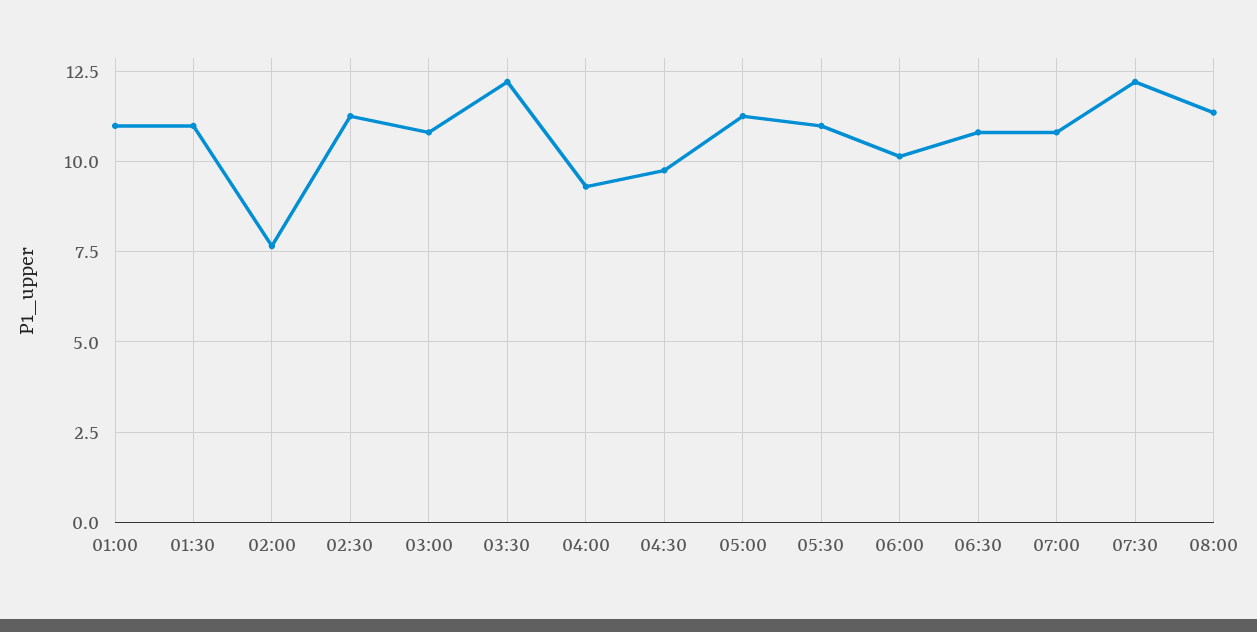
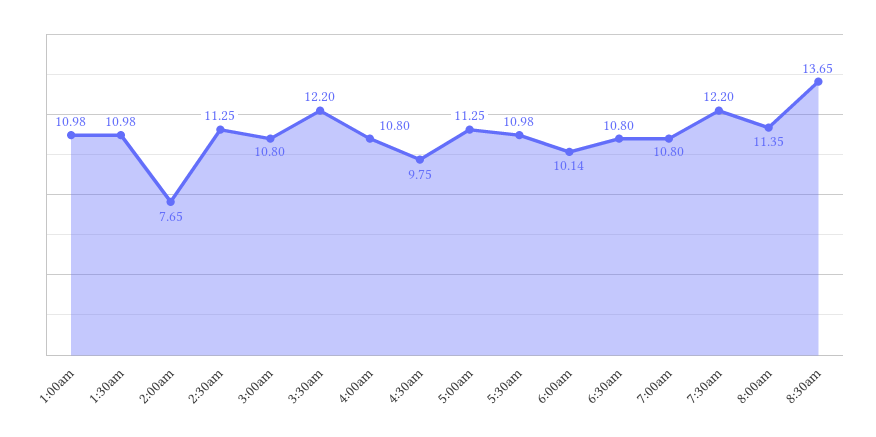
04:00: 9.25 -> 10.8
8:30am: none -> 13.65

